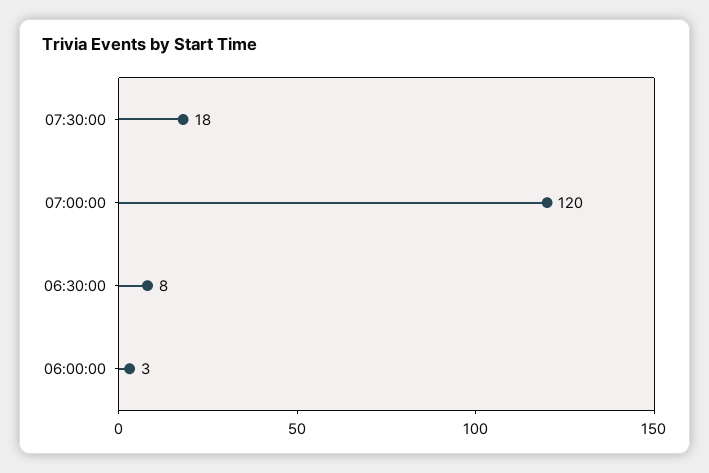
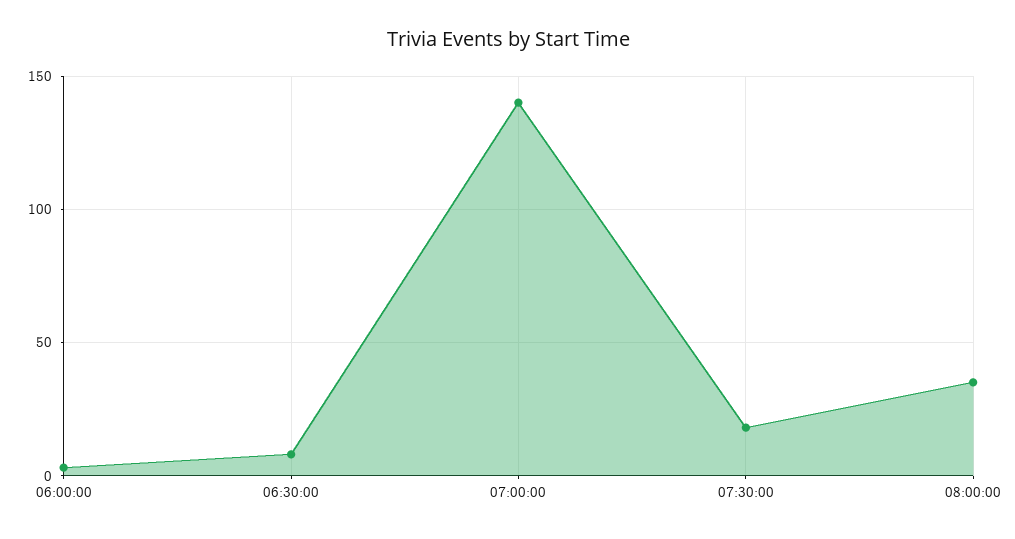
07:00:00: 120 -> 140
08:00:00: none -> 35

